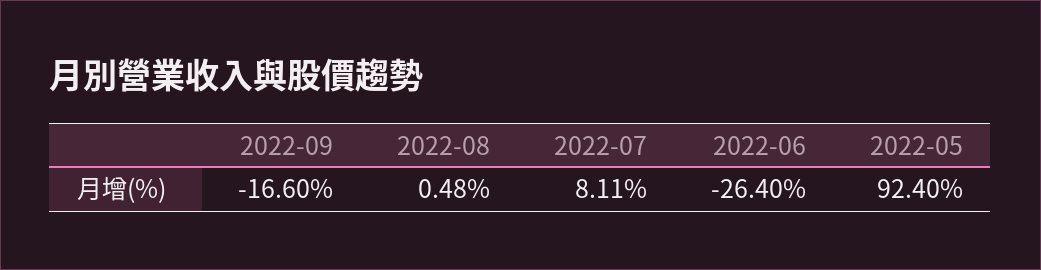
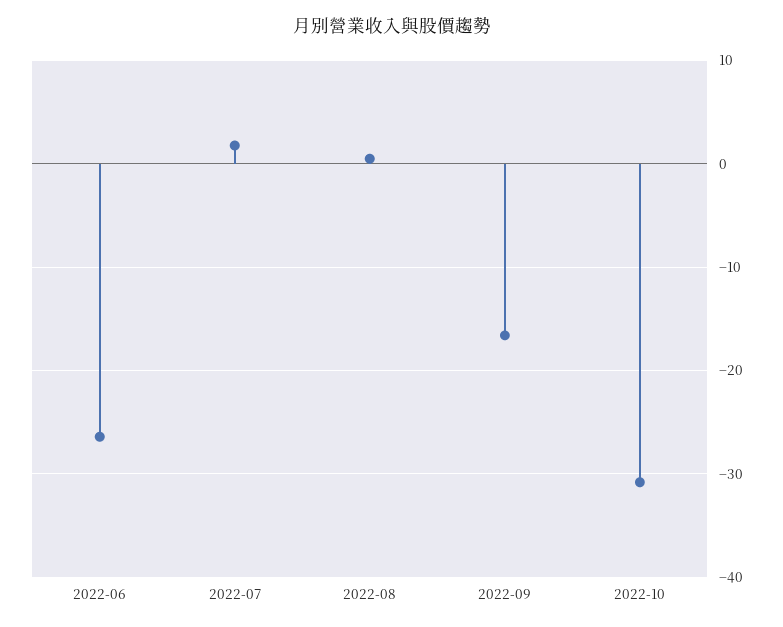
2022-07: 8.11 -> 2
2022-05: 92.4 -> none
2022-10: none -> -31

